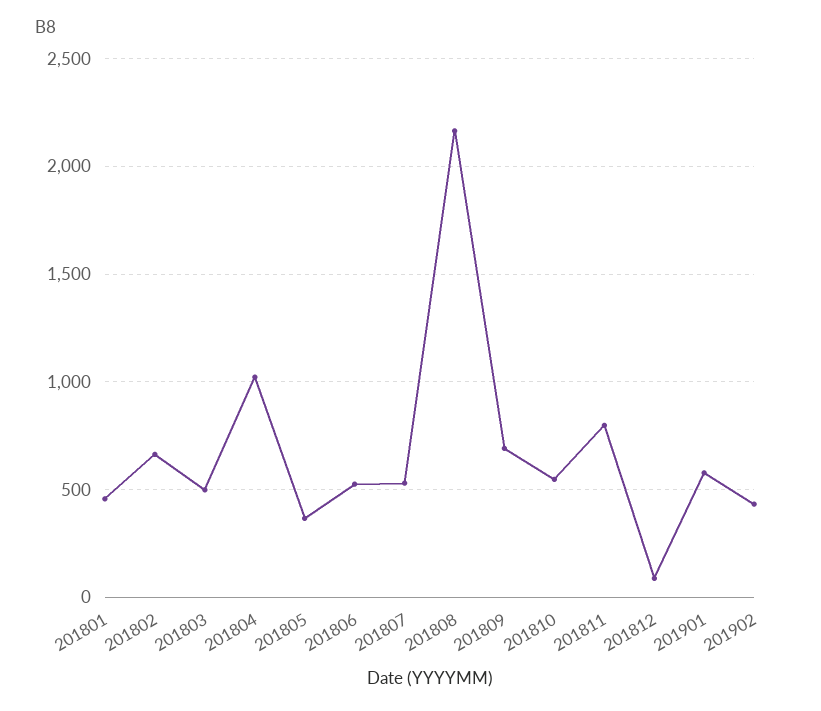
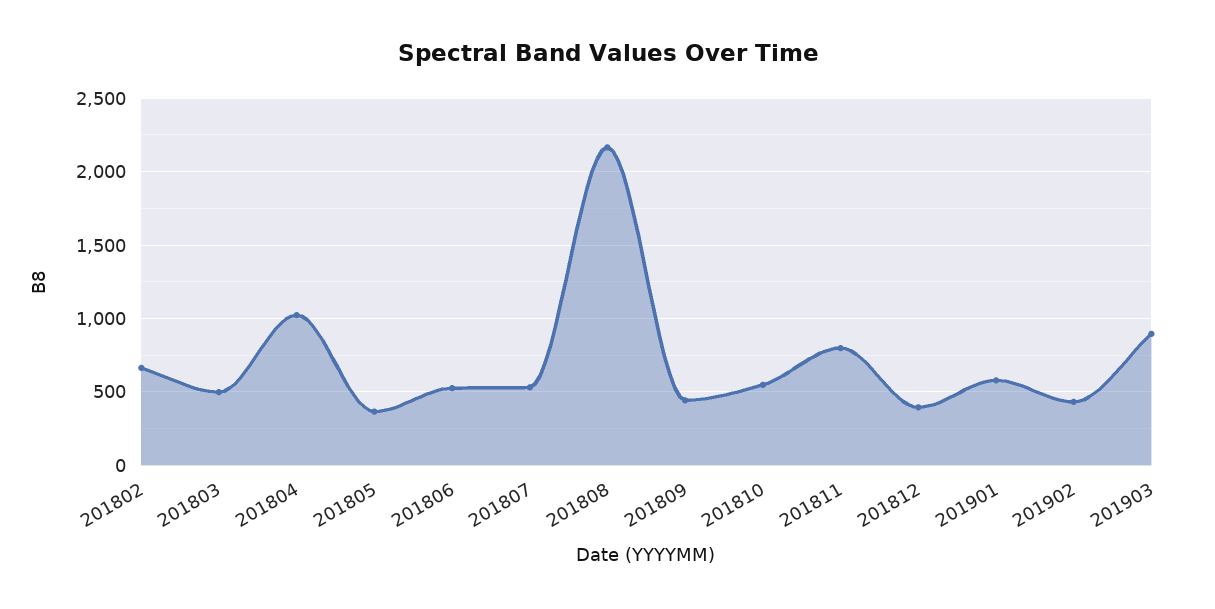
201801: 450 -> none
201809: 700 -> 450
201812: 100 -> 400
201903: none -> 900

